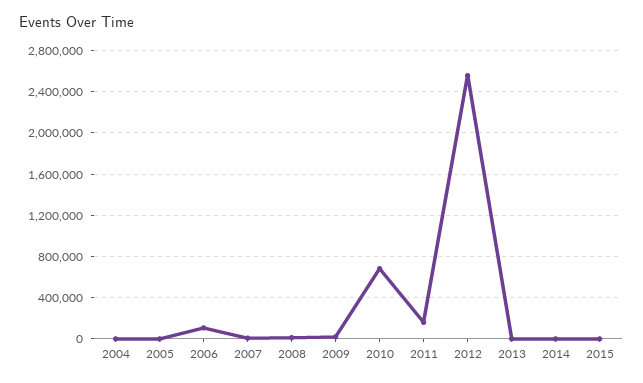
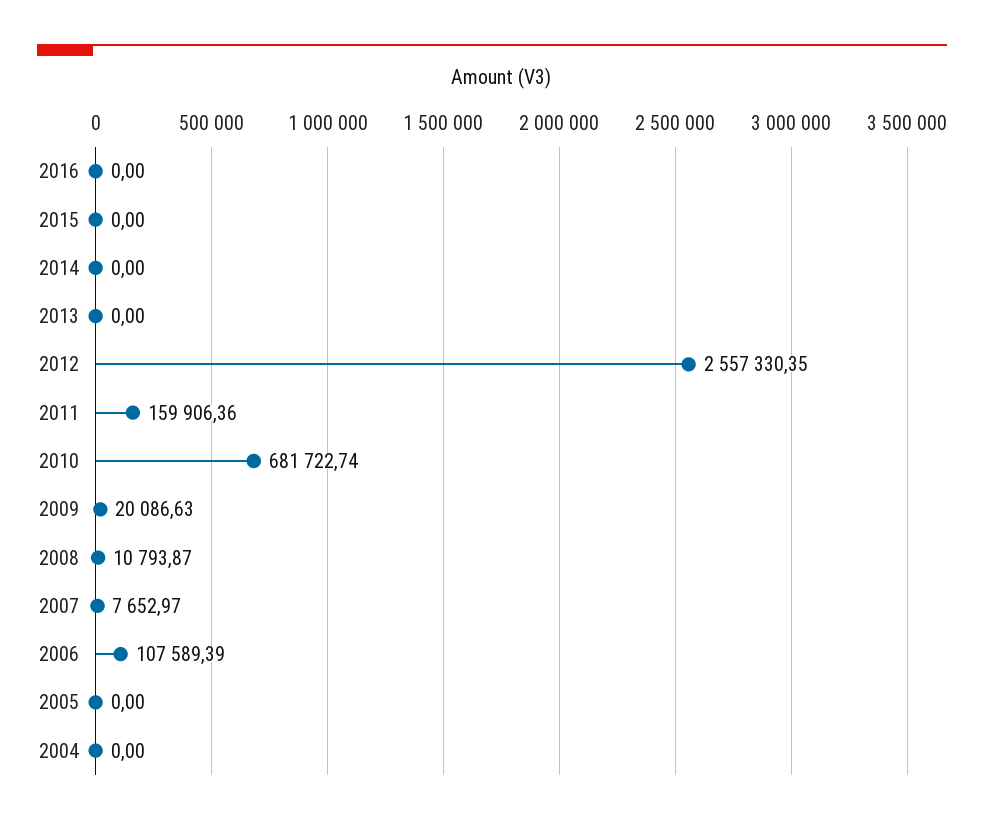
2016: none -> 0

